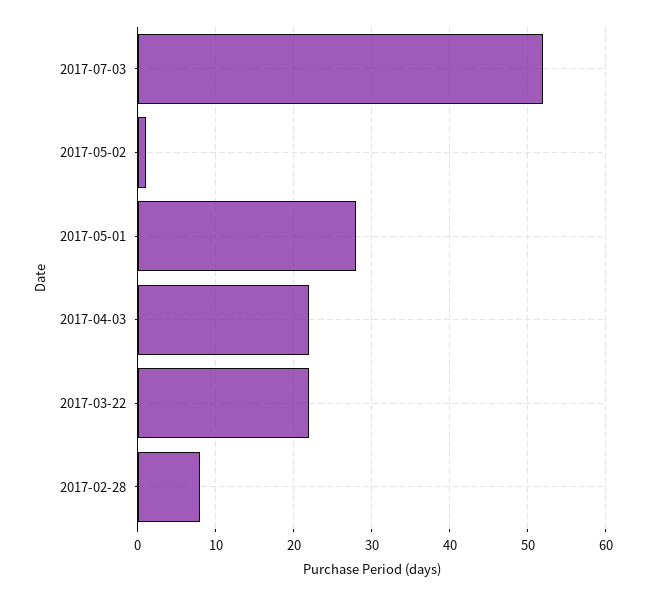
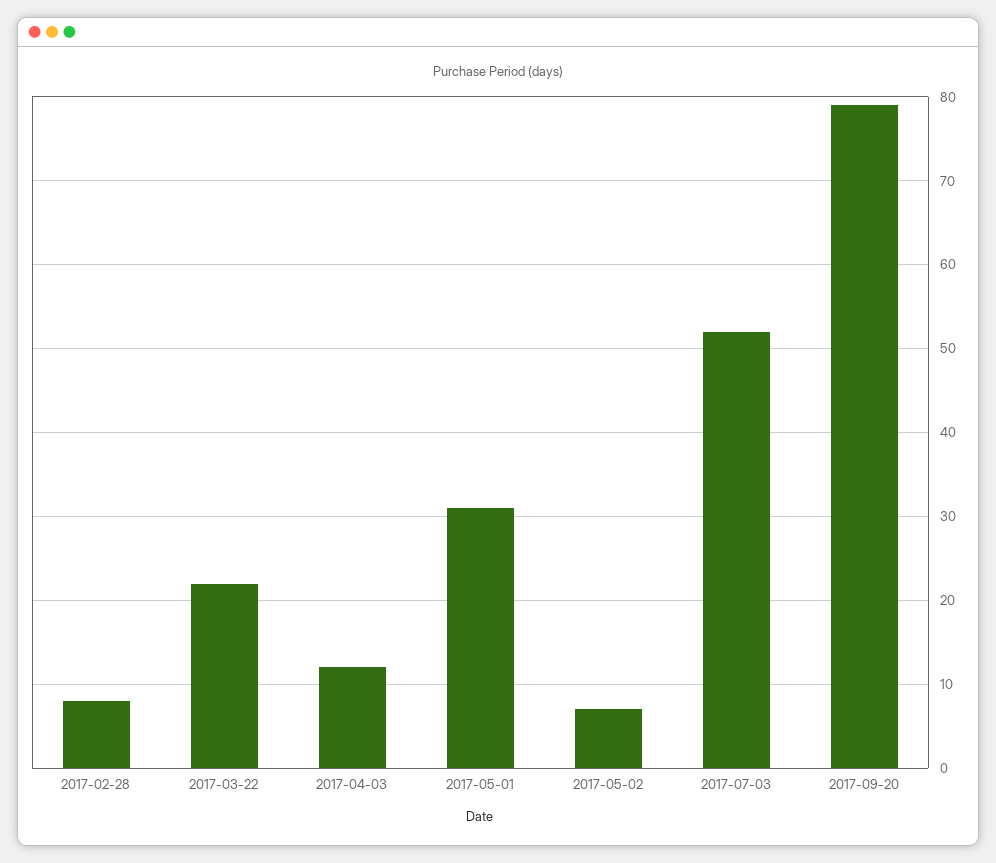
2017-05-02: 1 -> 7
2017-05-01: 28 -> 31
2017-04-03: 22 -> 12
2017-09-20: none -> 79

